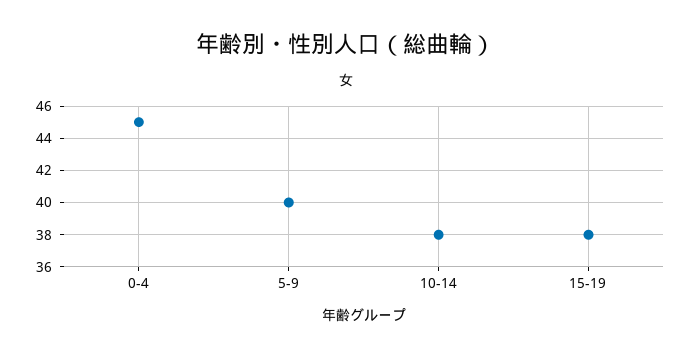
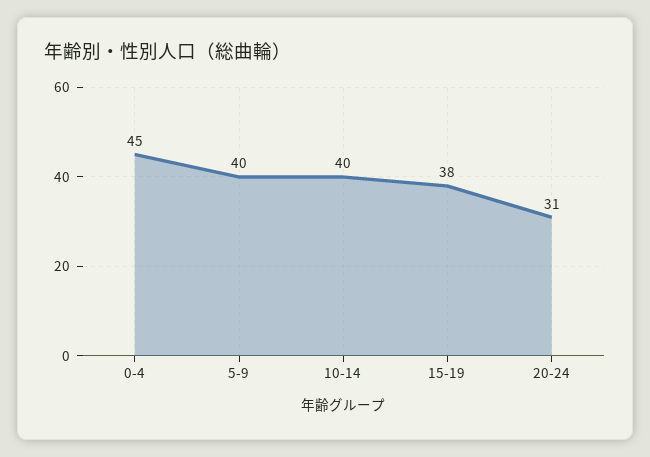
10-14: 38 -> 40
20-24: none -> 31

